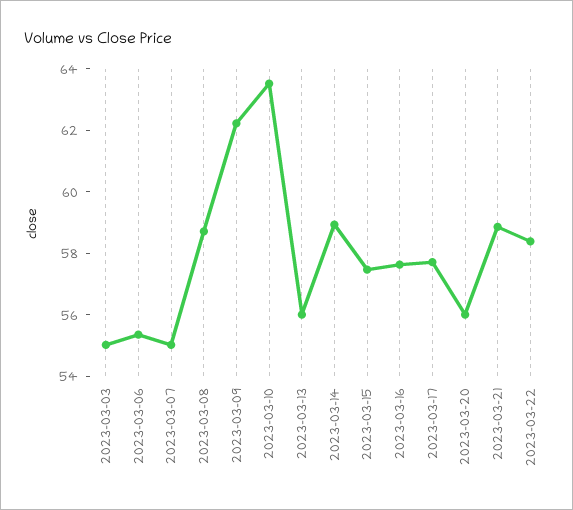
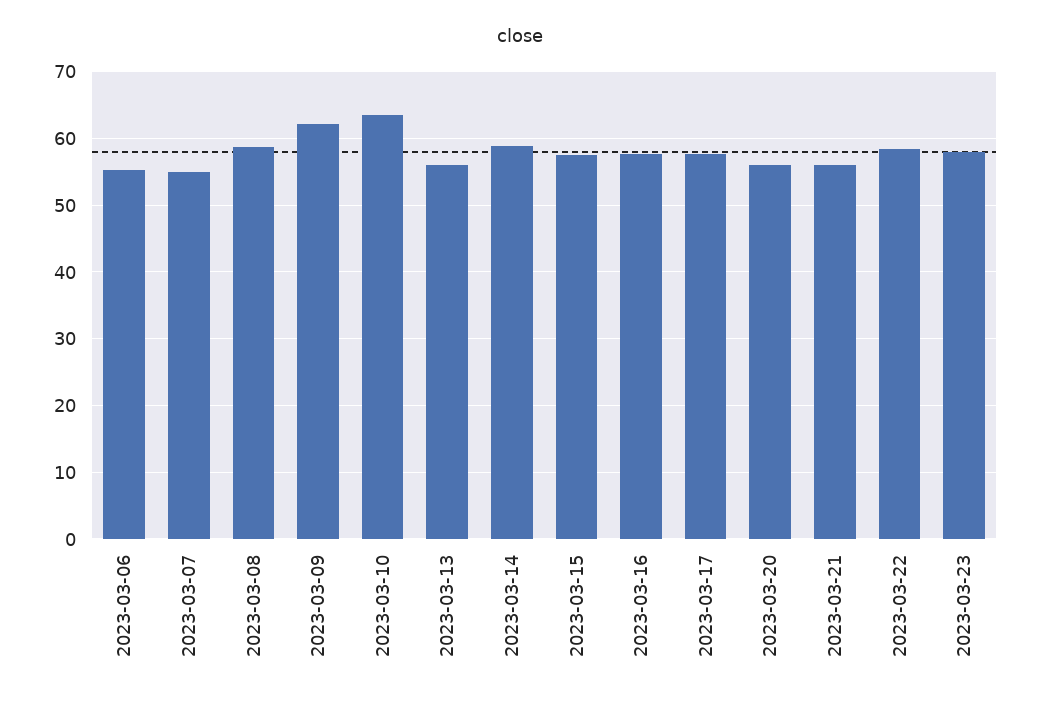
2023-03-03: 55 -> none
2023-03-21: 59 -> 56
2023-03-23: none -> 58

